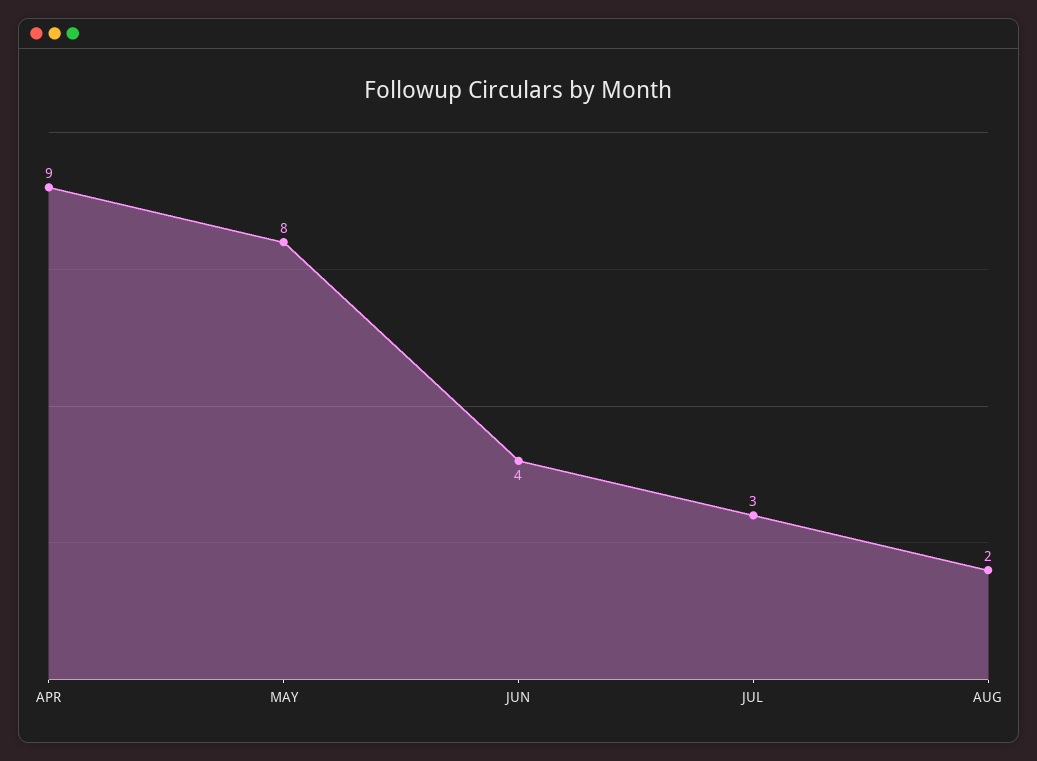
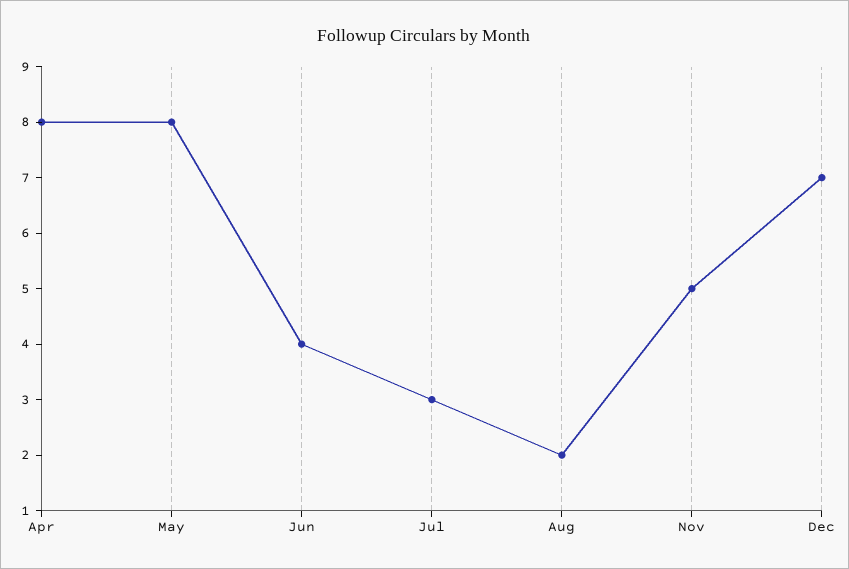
APR: 9 -> 8
Nov: none -> 5
Dec: none -> 7

